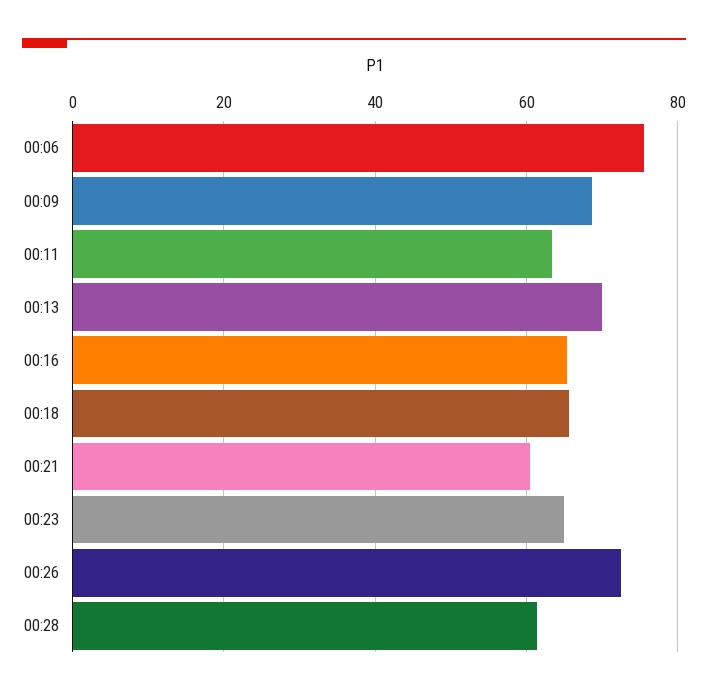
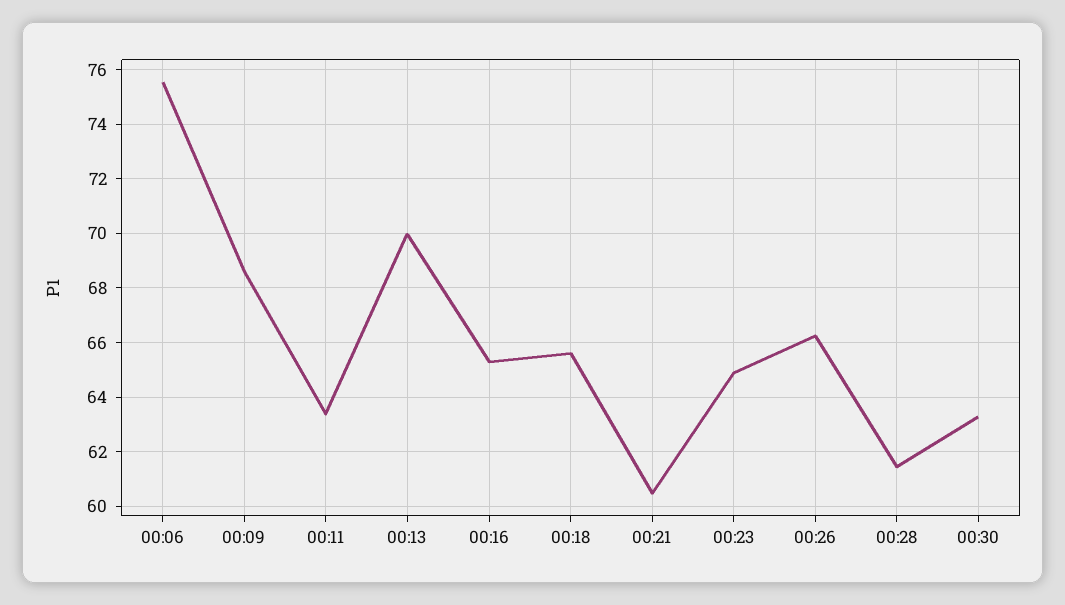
00:26: 72 -> 66.25
00:30: none -> 63.25

